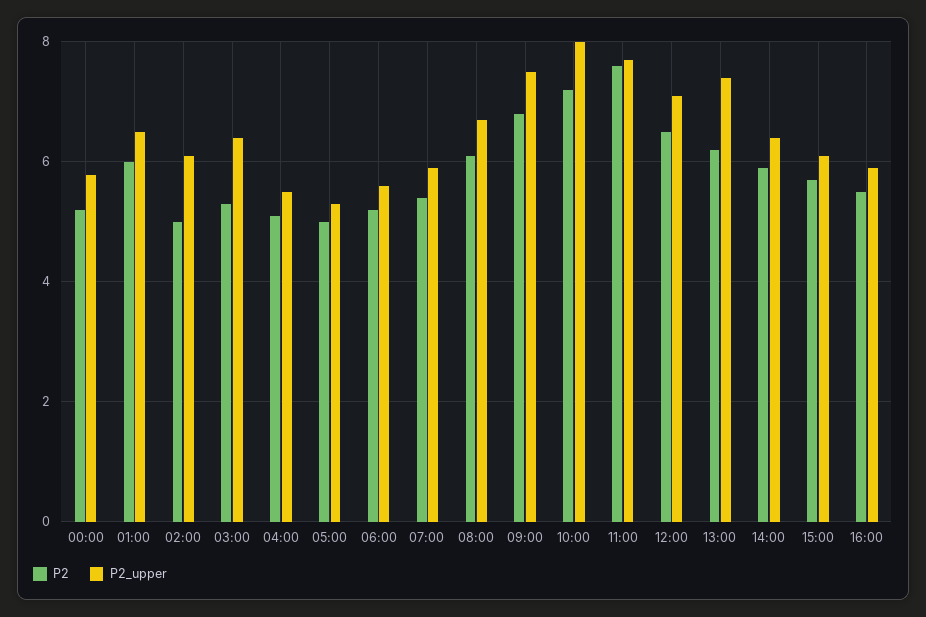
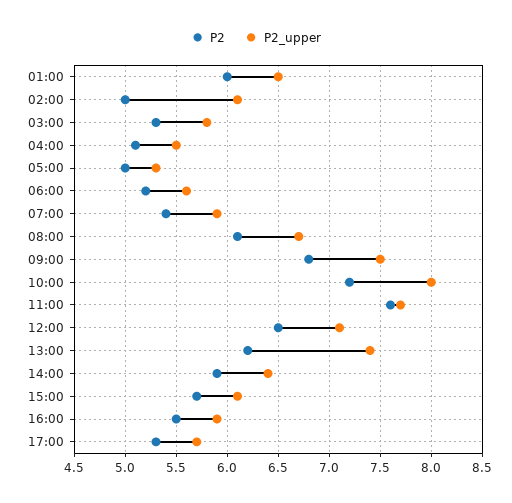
P2, 00:00: 5.2 -> none
P2_upper, 00:00: 5.8 -> none
P2_upper, 03:00: 6.4 -> 5.8
P2, 17:00: none -> 5.3
P2_upper, 17:00: none -> 5.7

